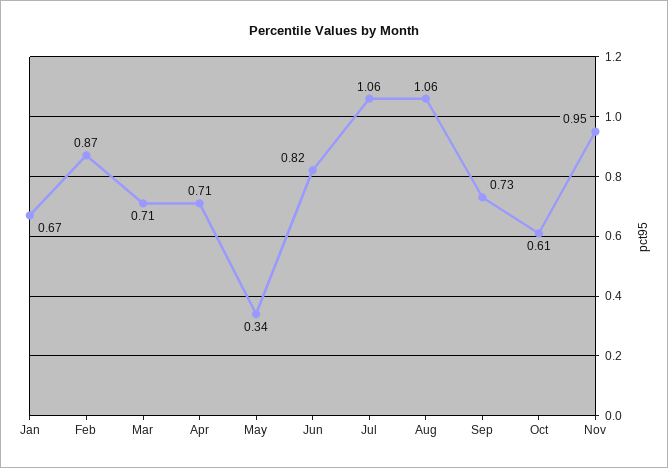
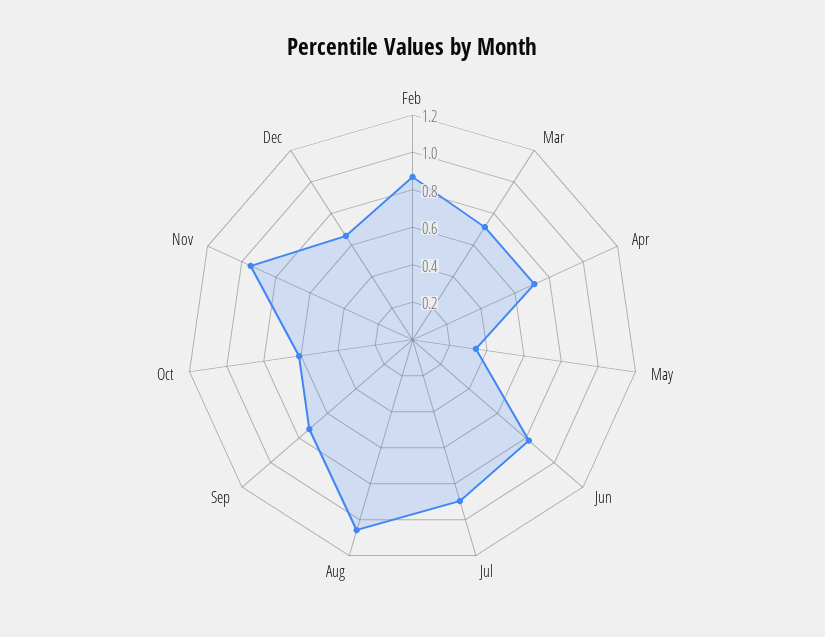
Jan: 0.67 -> none
Jul: 1.06 -> 0.9
Dec: none -> 0.65

